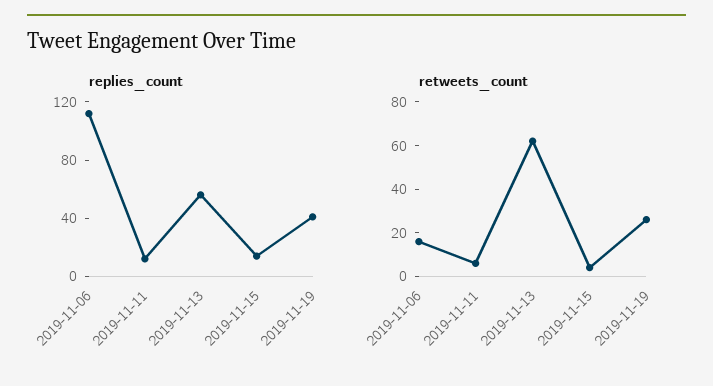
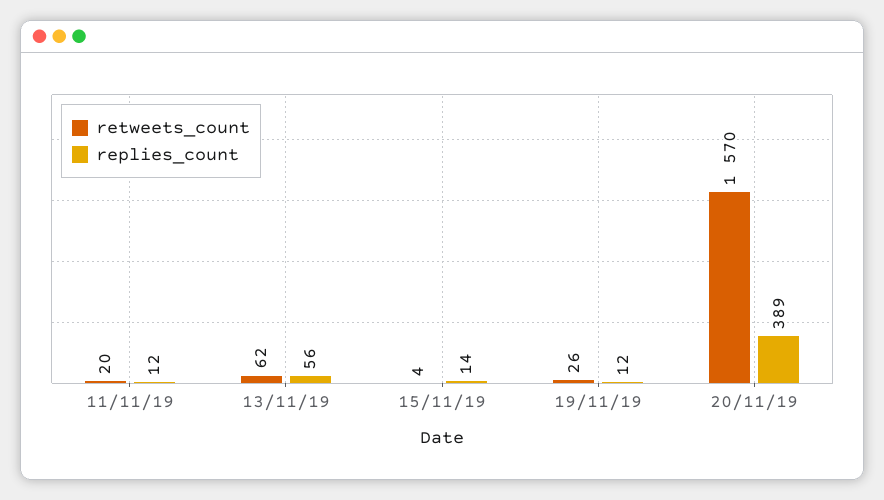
replies_count, 2019-11-06: 110 -> none
replies_count, 2019-11-19: 40 -> 12
retweets_count, 2019-11-06: 15 -> none
retweets_count, 2019-11-11: 5 -> 20
retweets_count, 20/11/19: none -> 1570
replies_count, 20/11/19: none -> 389

